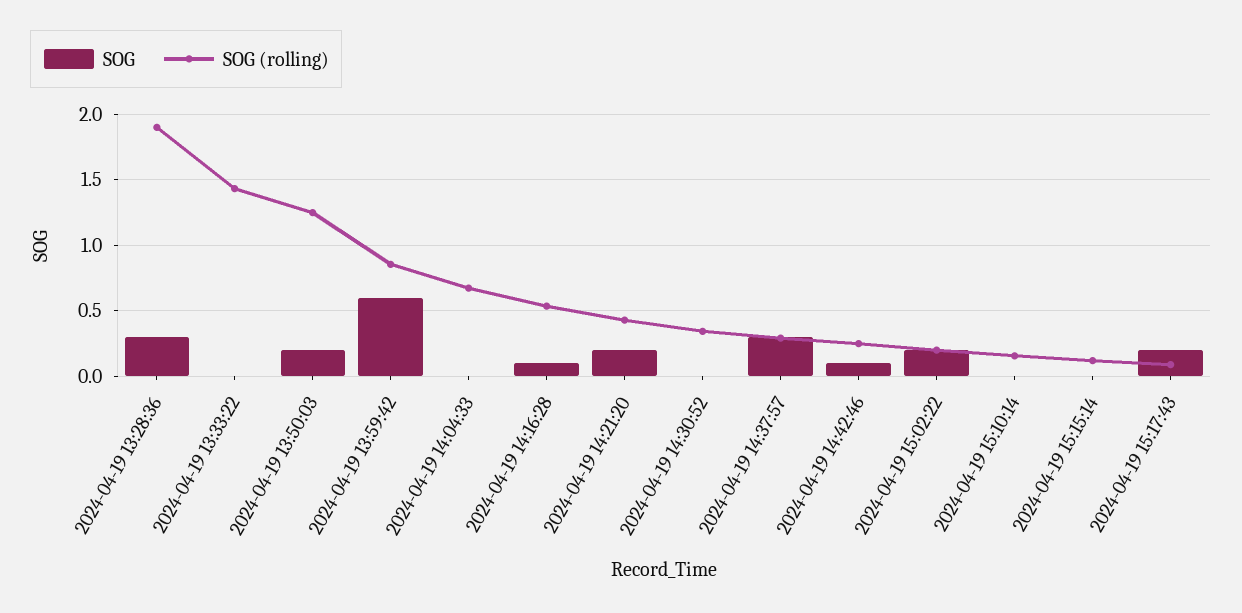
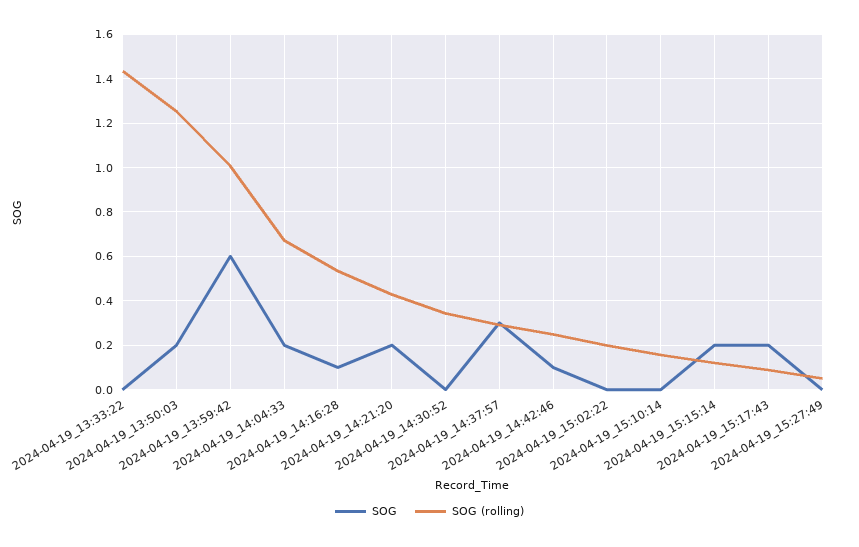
SOG, 2024-04-19 13:28:36: 0.3 -> none
SOG (rolling), 2024-04-19 13:28:36: 1.9 -> none
SOG (rolling), 2024-04-19 13:59:42: 0.85 -> 1
SOG, 2024-04-19 14:04:33: 0 -> 0.2
SOG, 2024-04-19 15:02:22: 0.2 -> 0
SOG, 2024-04-19 15:15:14: 0 -> 0.2
SOG, 2024-04-19_15:27:49: none -> 0
SOG (rolling), 2024-04-19_15:27:49: none -> 0.05

